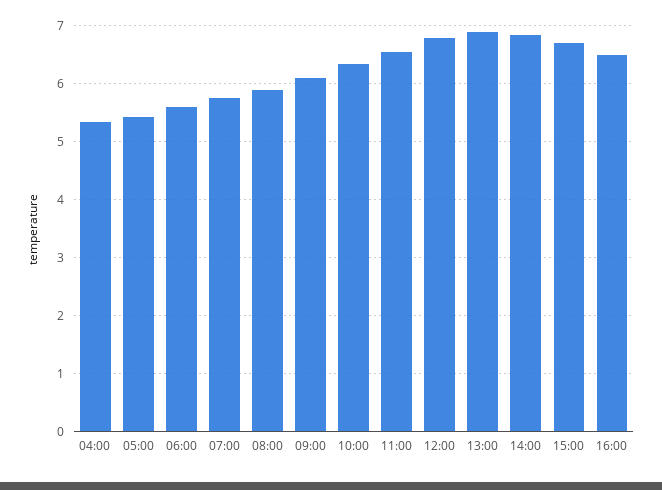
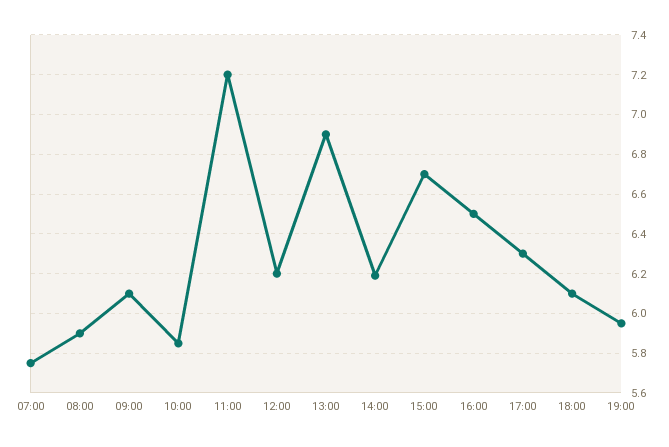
04:00: 5.4 -> none
05:00: 5.4 -> none
06:00: 5.6 -> none
10:00: 6.4 -> 5.85
11:00: 6.6 -> 7.2
12:00: 6.8 -> 6.2
14:00: 6.8 -> 6.2
17:00: none -> 6.3
18:00: none -> 6.1
19:00: none -> 5.95

